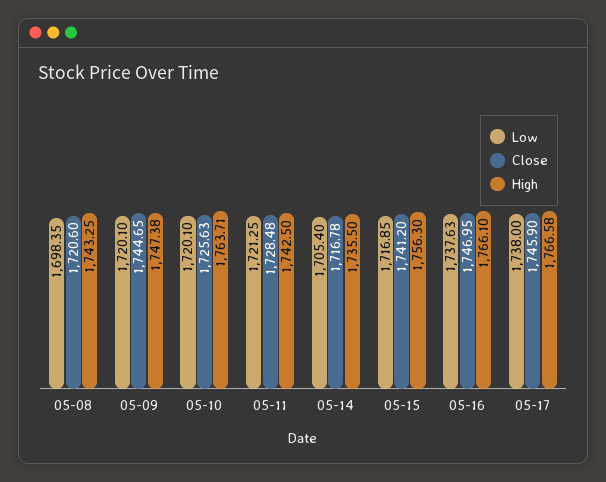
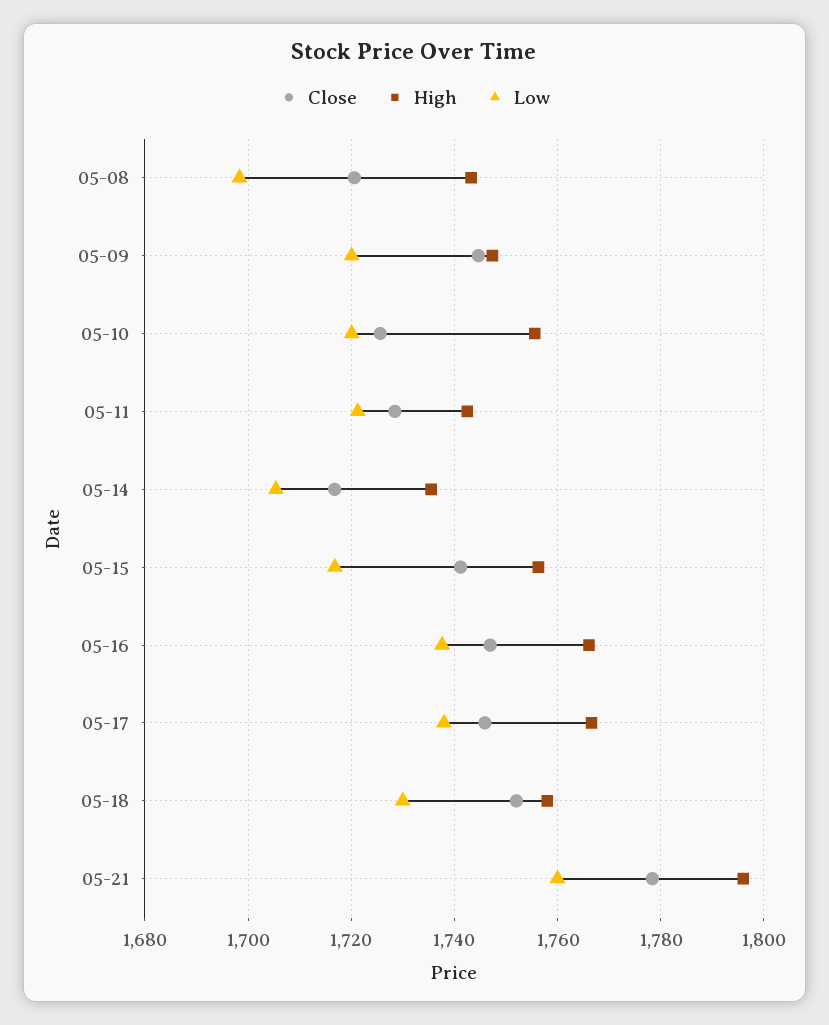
High, 05-10: 1763.71 -> 1756
Close, 05-18: none -> 1752
High, 05-18: none -> 1758
Low, 05-18: none -> 1730
Close, 05-21: none -> 1778
High, 05-21: none -> 1796
Low, 05-21: none -> 1760

